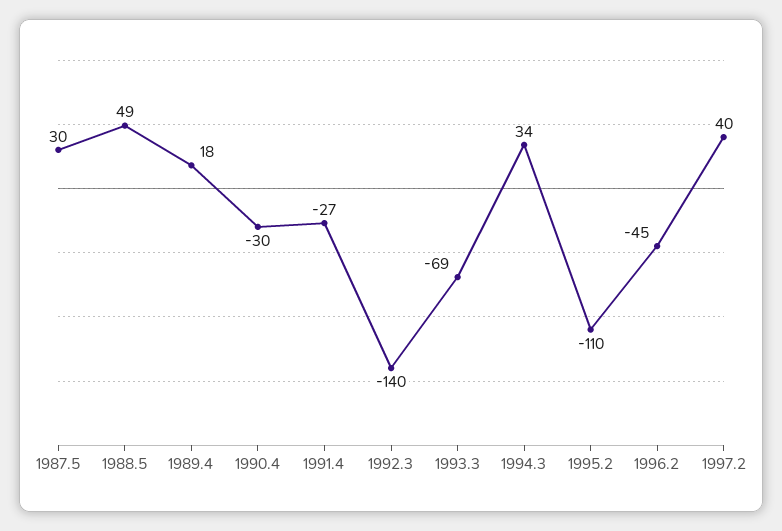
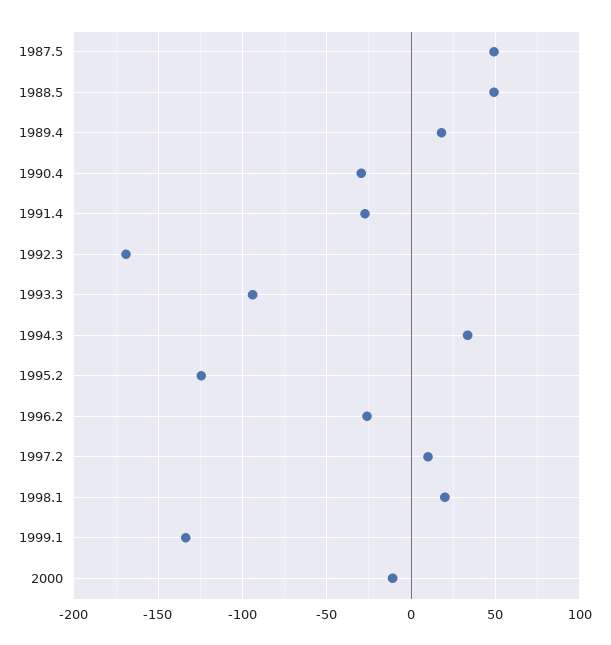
1987.5: 30 -> 50
1992.3: -140 -> -170
1993.3: -69 -> -95
1995.2: -110 -> -125
1996.2: -45 -> -25
1997.2: 40 -> 10
1998.1: none -> 20
1999.1: none -> -135
2000: none -> -10

